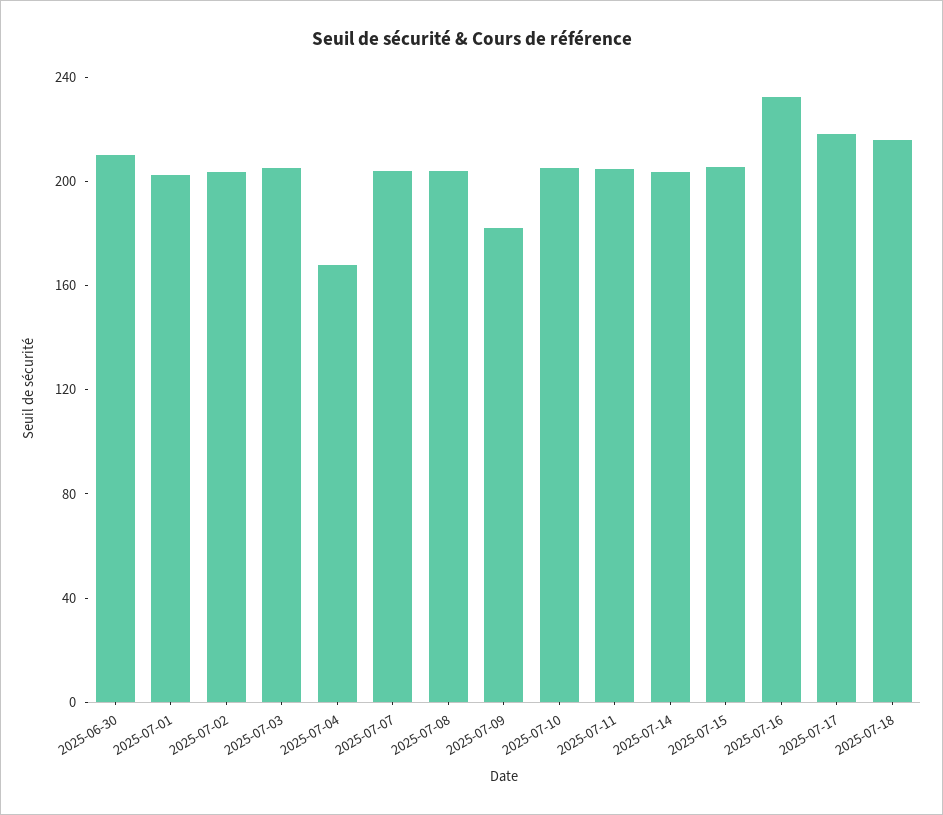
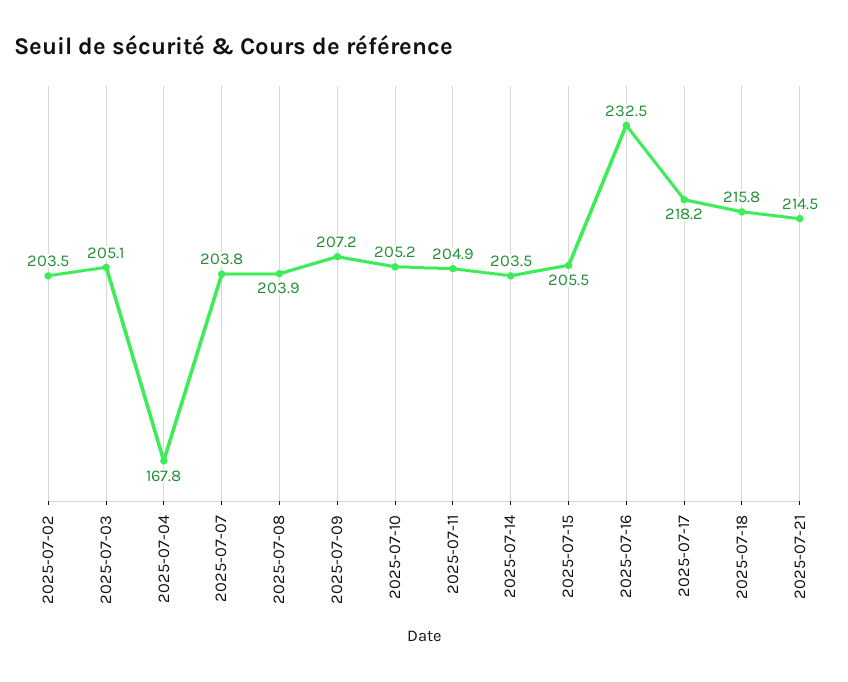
2025-06-30: 210 -> none
2025-07-01: 200 -> none
2025-07-09: 180 -> 207.2
2025-07-21: none -> 214.5

